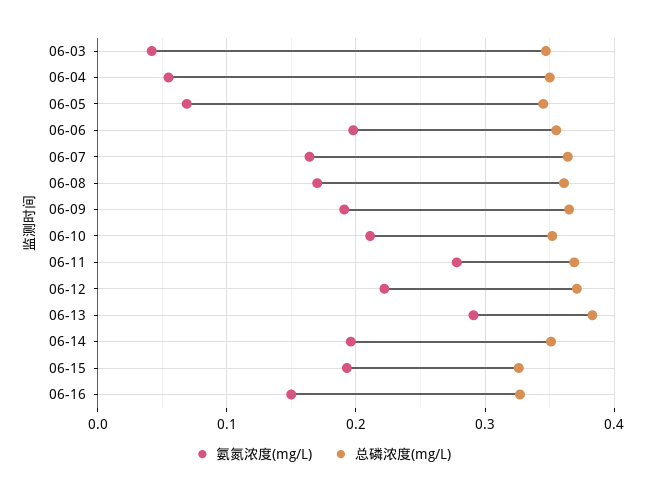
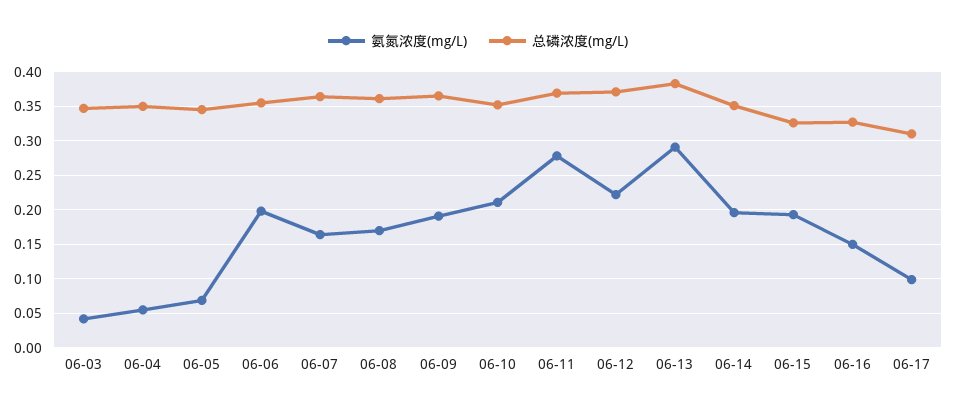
氨氮浓度(mg/L), 06-17: none -> 0.1
总磷浓度(mg/L), 06-17: none -> 0.31

